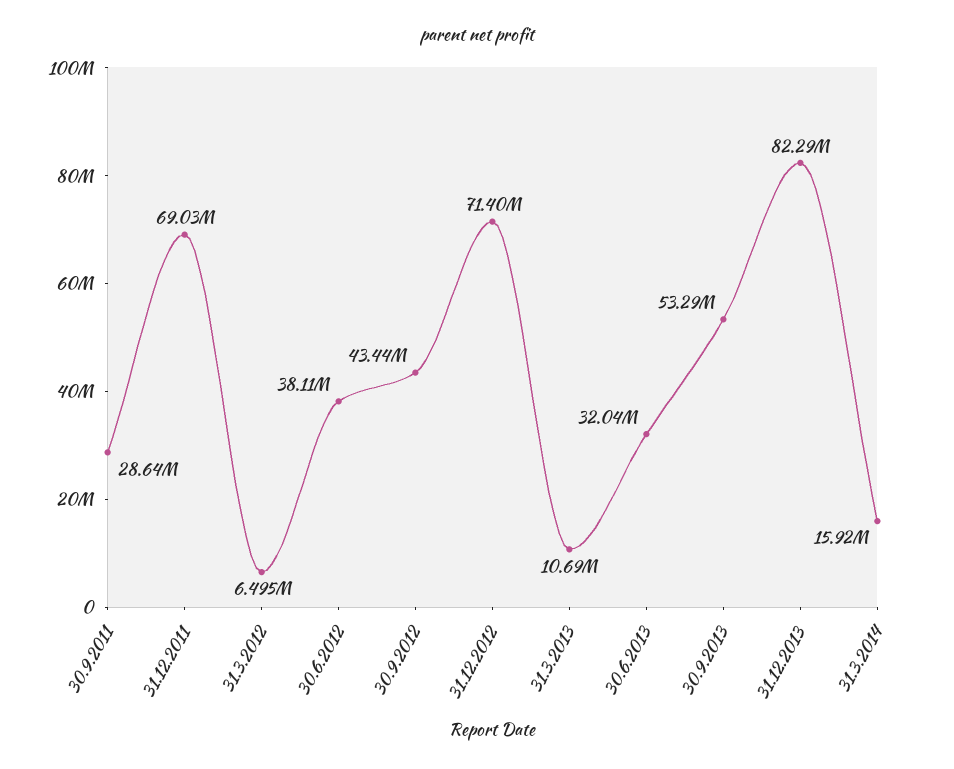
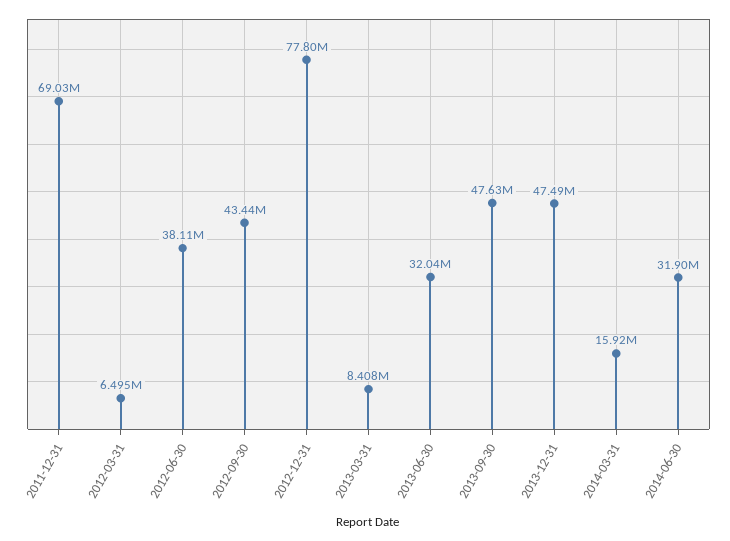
30.9.2011: 28640000 -> none
31.12.2012: 71400000 -> 77800000
31.3.2013: 10690000 -> 8408000
30.9.2013: 53290000 -> 47630000
31.12.2013: 82290000 -> 47490000
2014-06-30: none -> 31900000

